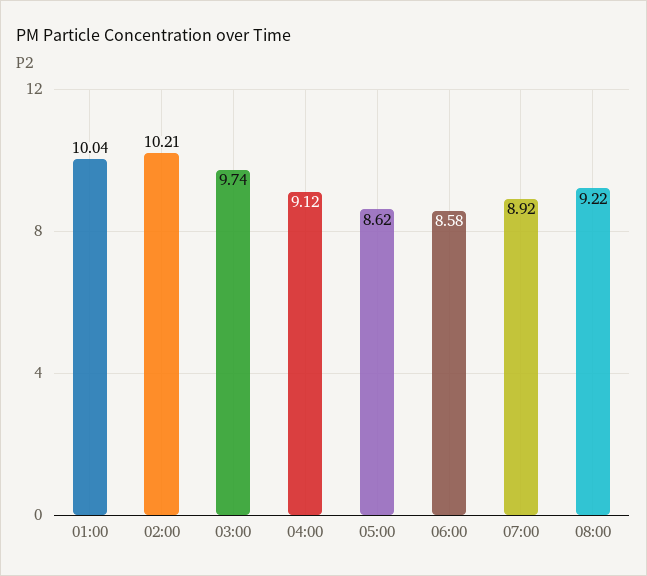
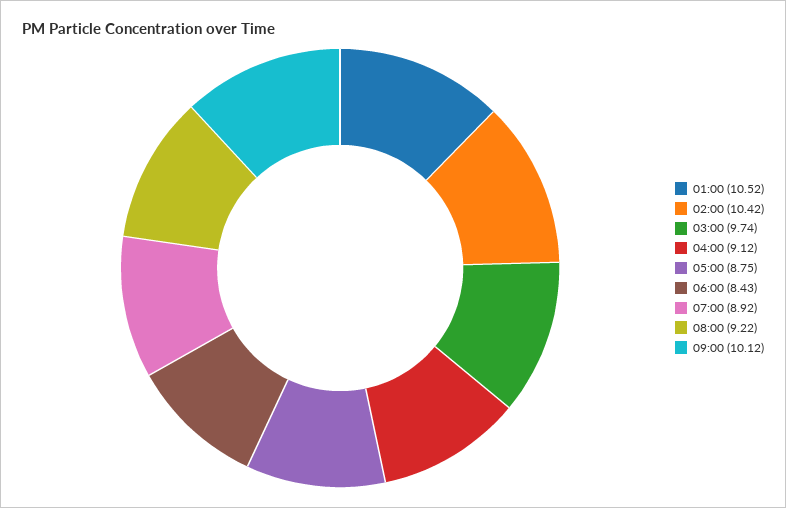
01:00: 10.04 -> 10.52
02:00: 10.21 -> 10.42
05:00: 8.62 -> 8.75
06:00: 8.58 -> 8.43
09:00: none -> 10.12

